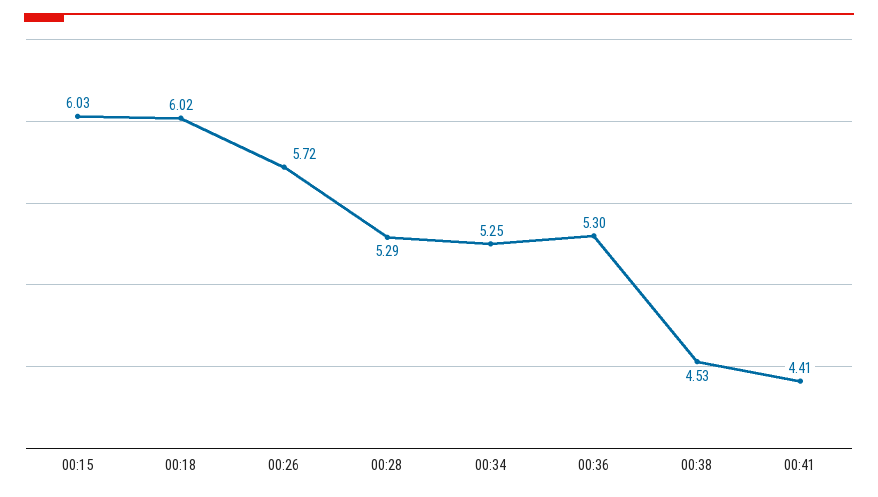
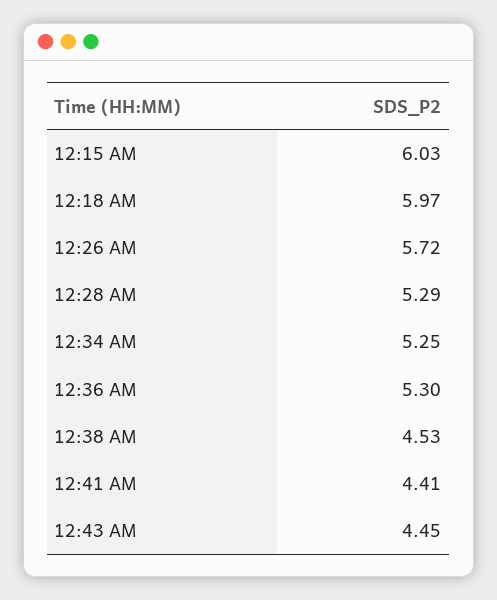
00:18: 6.02 -> 5.97
12:43 AM: none -> 4.45

